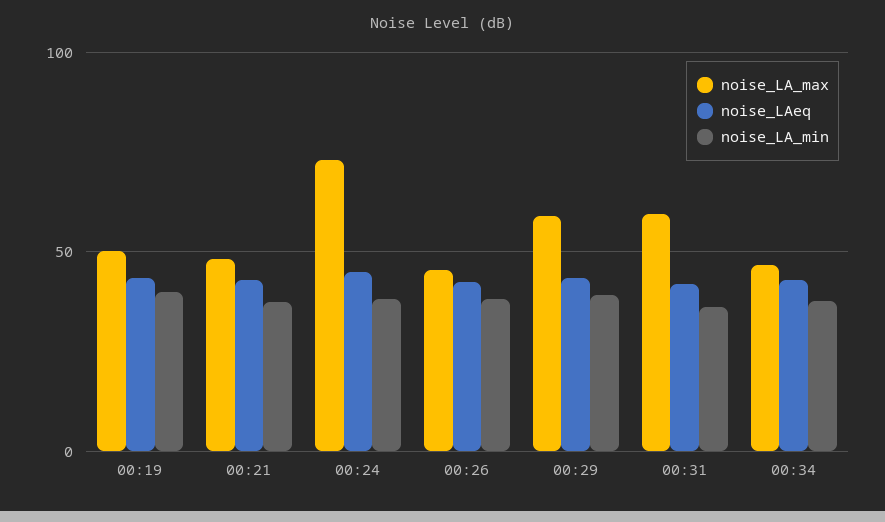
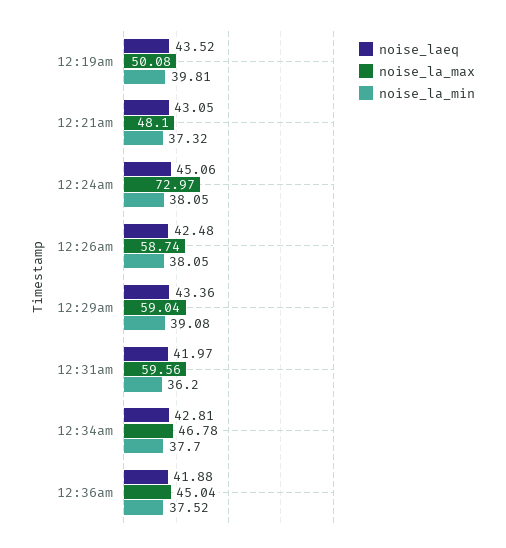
noise_LA_max, 00:26: 45 -> 58.74
noise_LAeq, 12:36am: none -> 41.88
noise_LA_max, 12:36am: none -> 45.04
noise_LA_min, 12:36am: none -> 37.52

